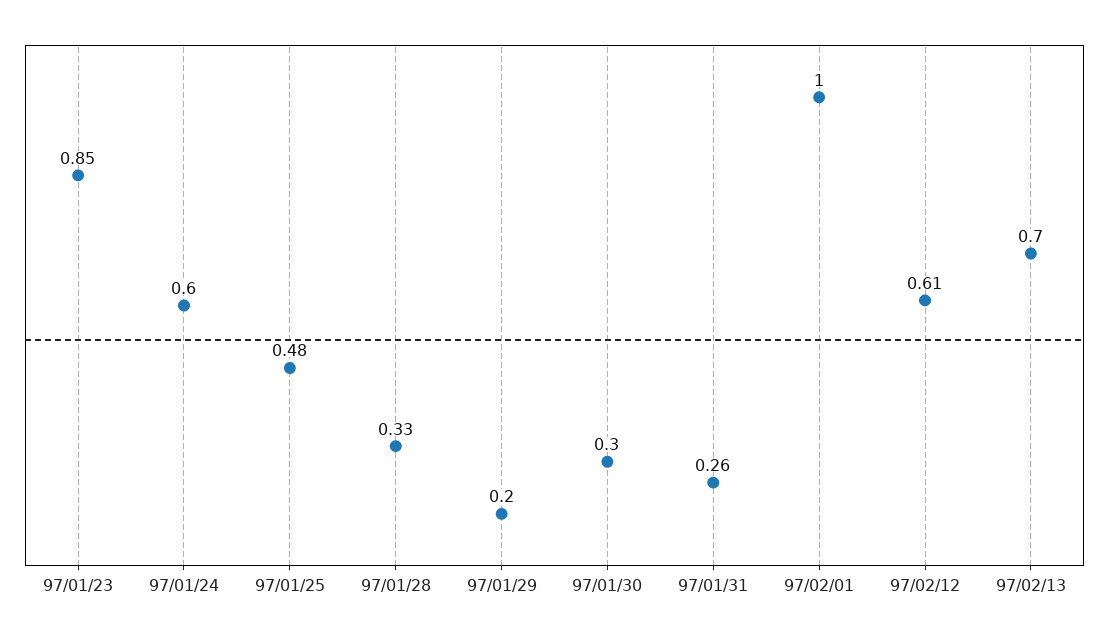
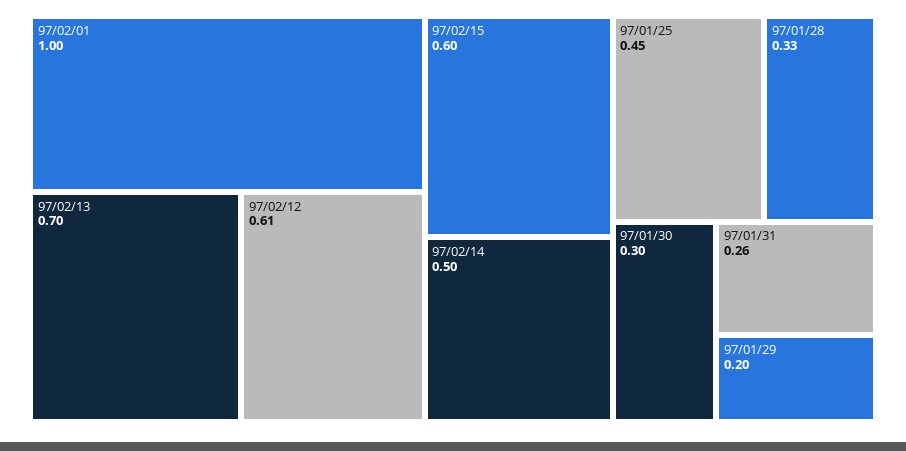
97/01/23: 0.85 -> none
97/01/24: 0.6 -> none
97/01/25: 0.48 -> 0.45
97/02/15: none -> 0.6
97/02/14: none -> 0.5

